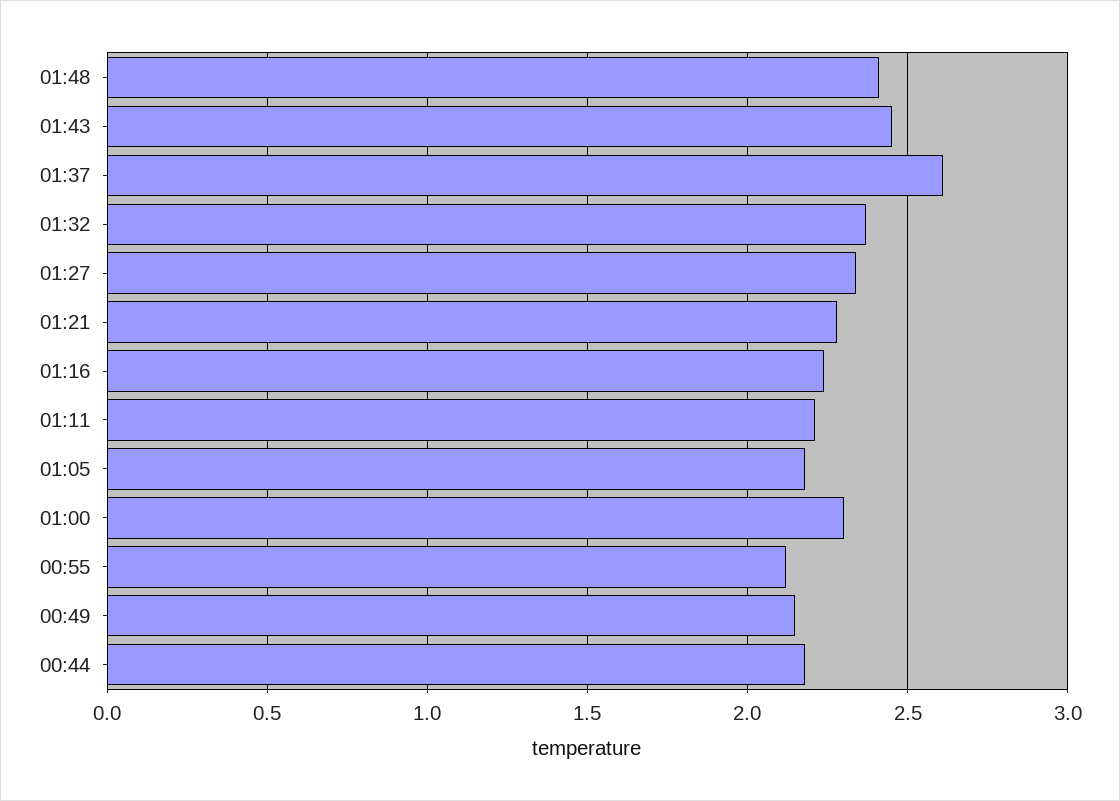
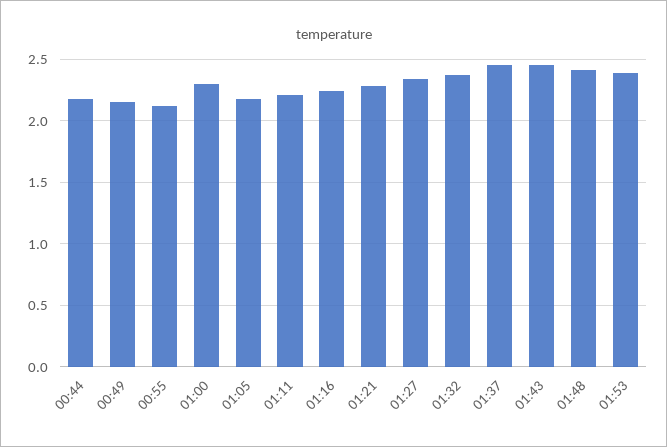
01:37: 2.6 -> 2.45
01:53: none -> 2.4

